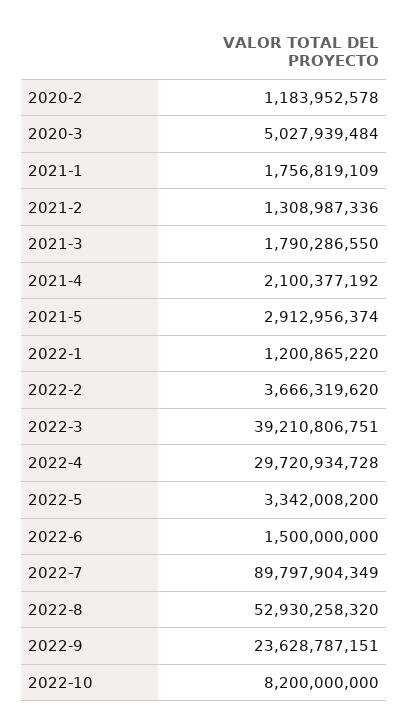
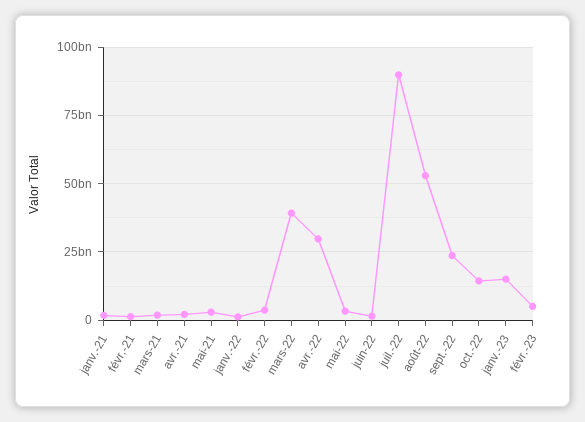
2020-2: 1183952578 -> none
2020-3: 5027939484 -> none
2022-10: 8200000000 -> 15000000000
janv.-23: none -> 15000000000
févr.-23: none -> 5000000000

